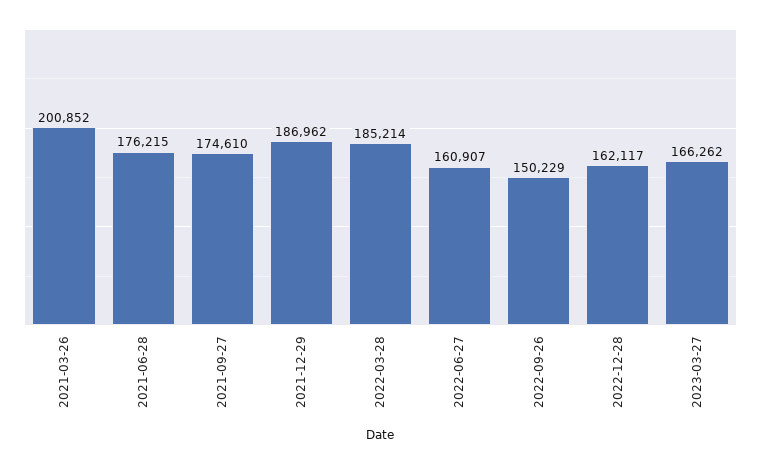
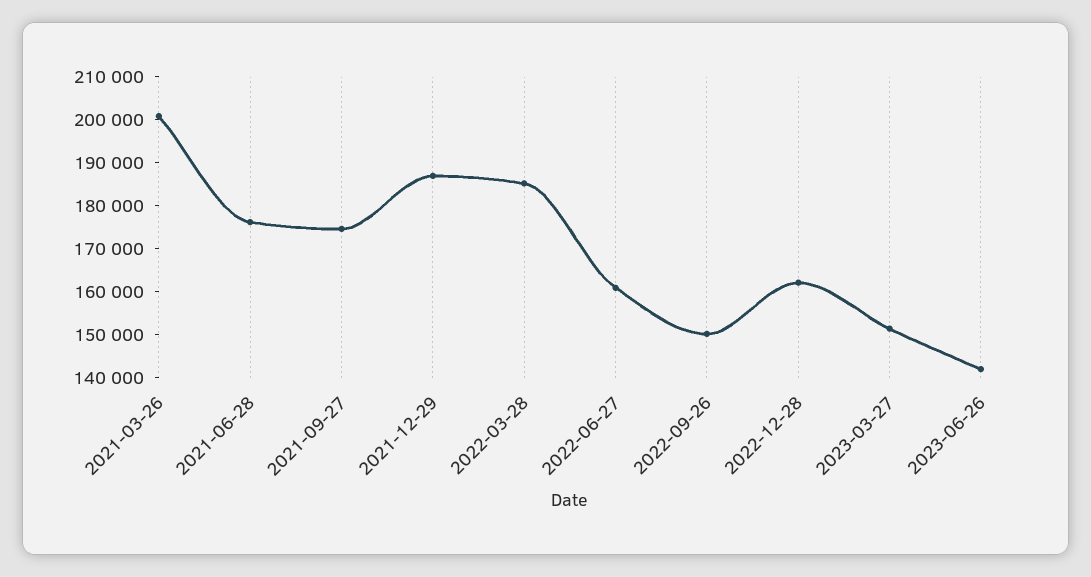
2023-03-27: 166262 -> 152000
2023-06-26: none -> 142000

